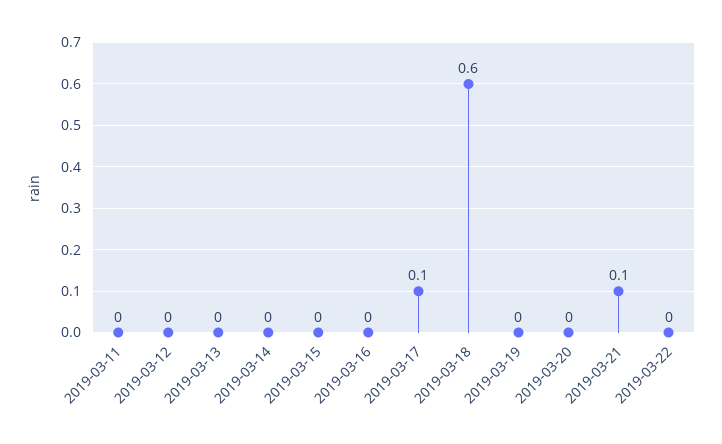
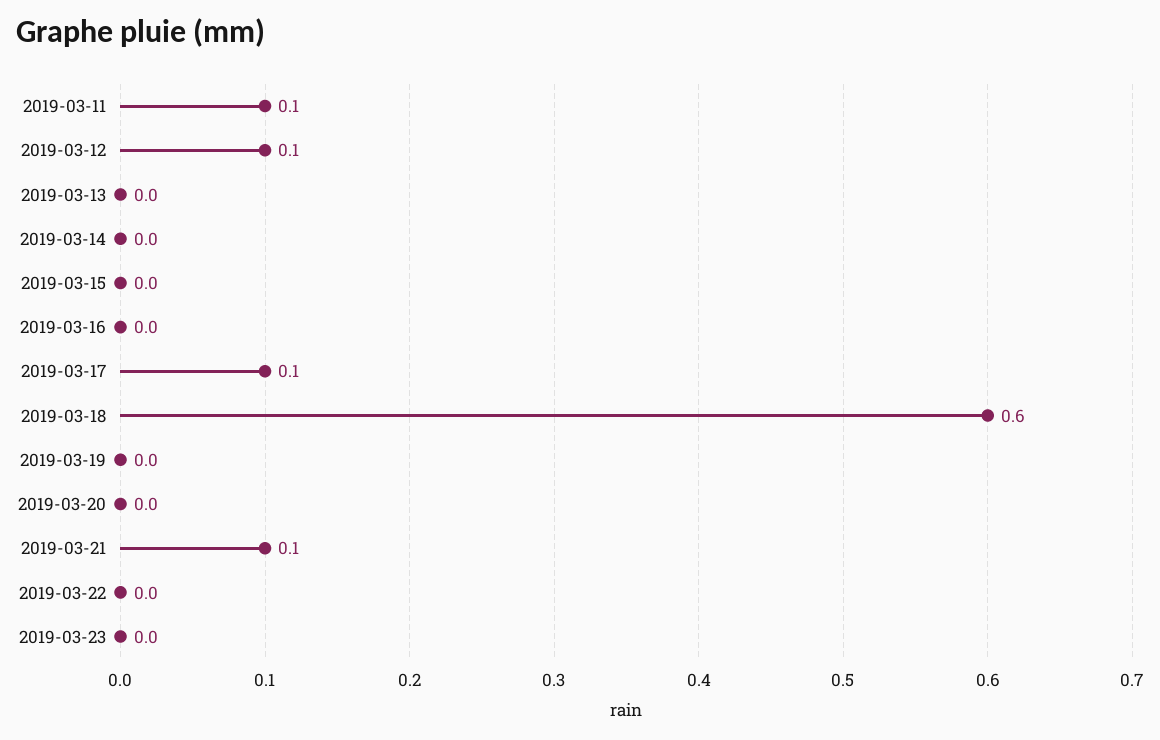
2019-03-11: 0 -> 0.1
2019-03-12: 0 -> 0.1
2019-03-23: none -> 0

